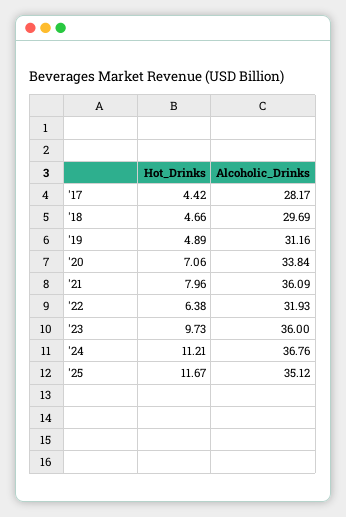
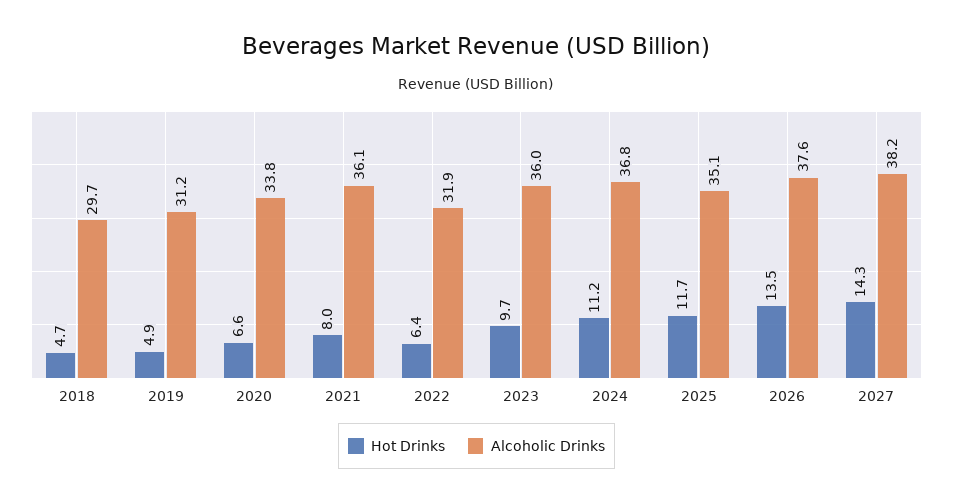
Hot_Drinks, '17: 4.42 -> none
Alcoholic_Drinks, '17: 28.17 -> none
Hot_Drinks, '20: 7.06 -> 6.6
Hot_Drinks, 2026: none -> 13.5
Alcoholic_Drinks, 2026: none -> 37.6
Hot_Drinks, 2027: none -> 14.3
Alcoholic_Drinks, 2027: none -> 38.2

